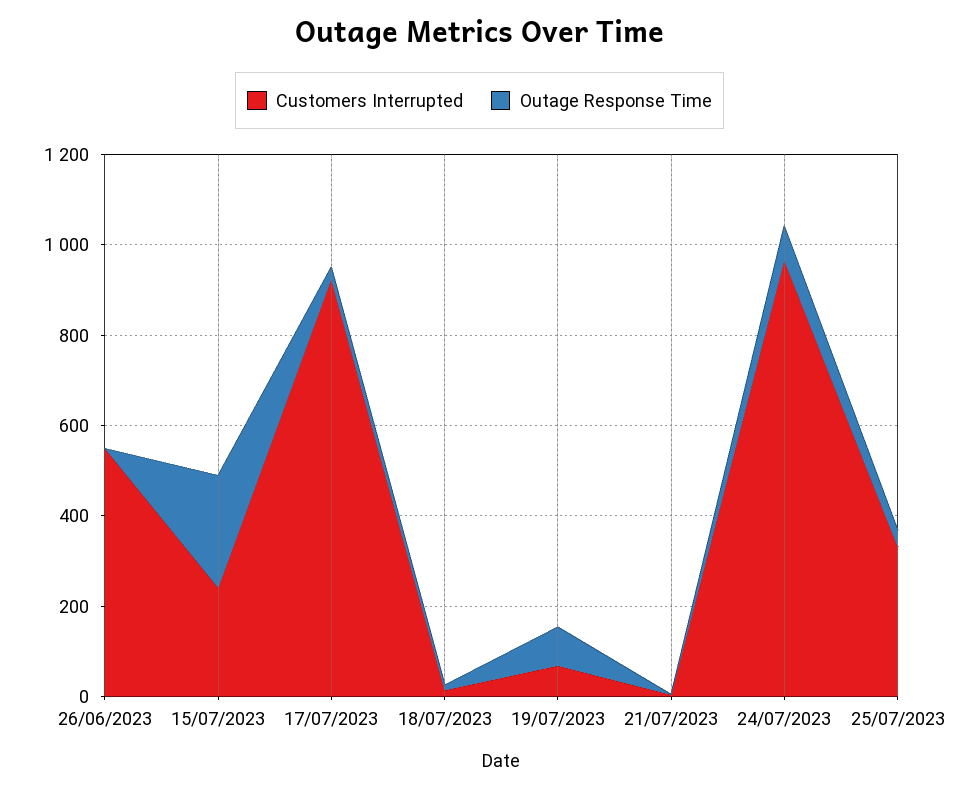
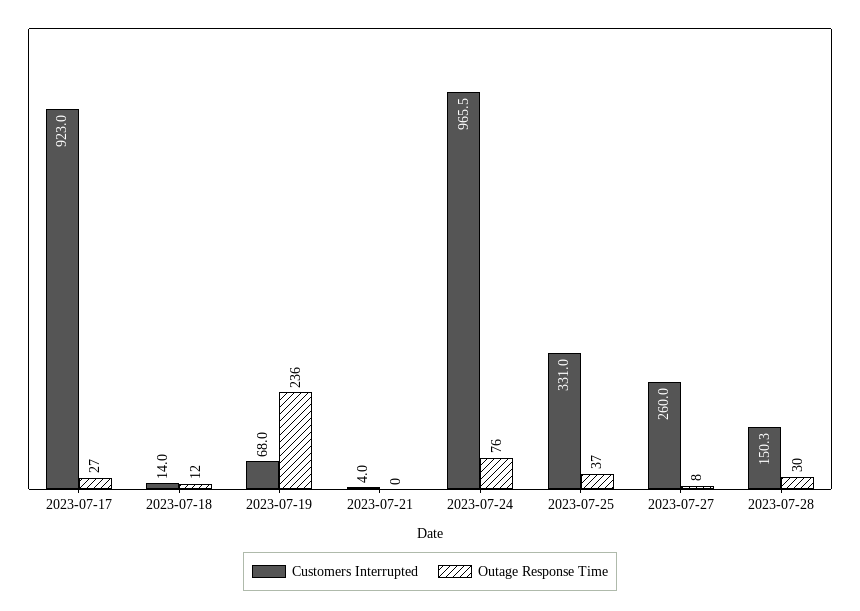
Customers Interrupted, 26/06/2023: 550 -> none
Outage Response Time, 26/06/2023: 0 -> none
Customers Interrupted, 15/07/2023: 250 -> none
Outage Response Time, 15/07/2023: 250 -> none
Outage Response Time, 19/07/2023: 100 -> 236
Customers Interrupted, 2023-07-27: none -> 260
Outage Response Time, 2023-07-27: none -> 8
Customers Interrupted, 2023-07-28: none -> 150.3
Outage Response Time, 2023-07-28: none -> 30

